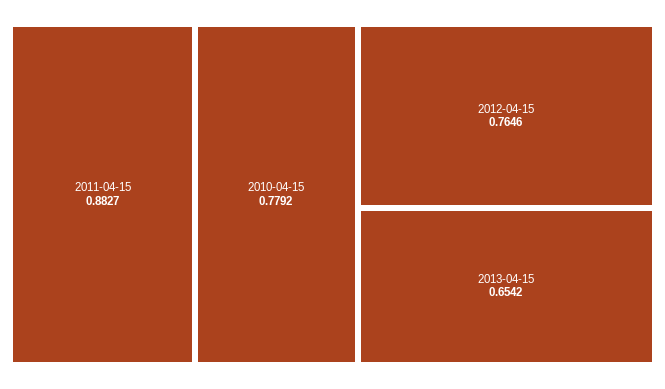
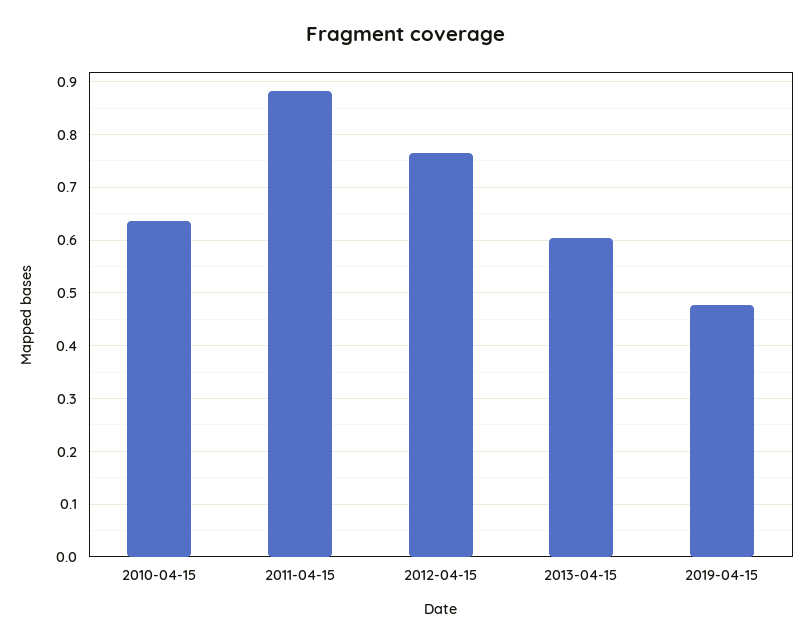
2010-04-15: 0.7792 -> 0.64
2013-04-15: 0.6542 -> 0.6
2019-04-15: none -> 0.48

